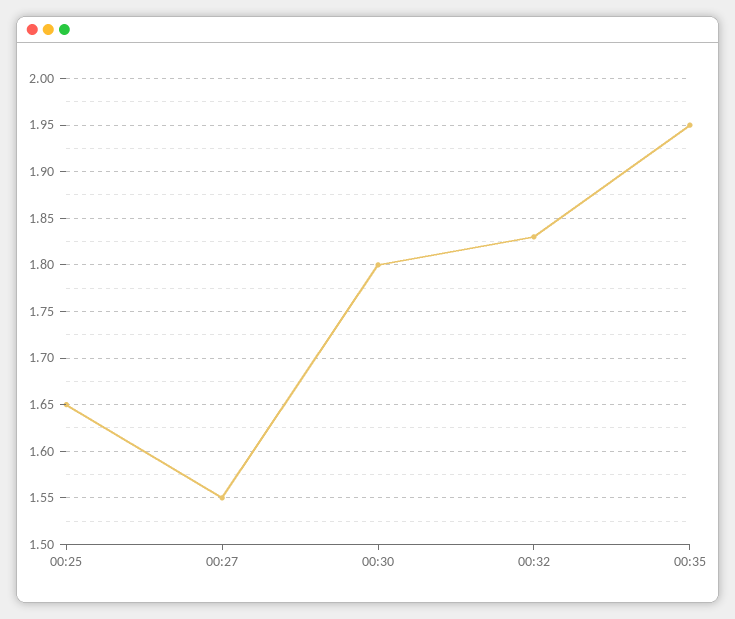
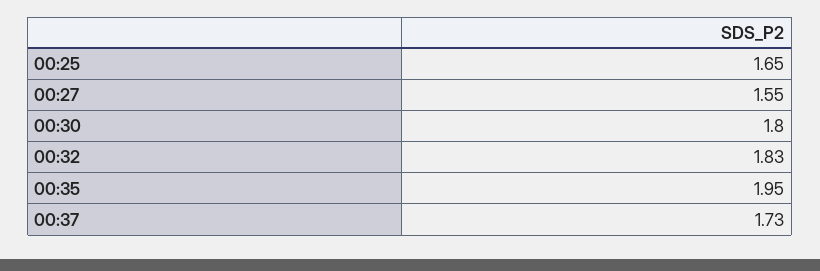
00:37: none -> 1.73

